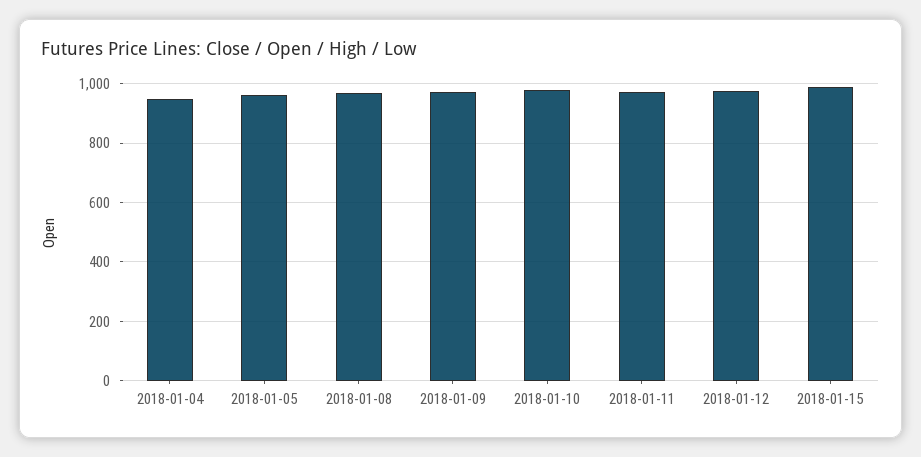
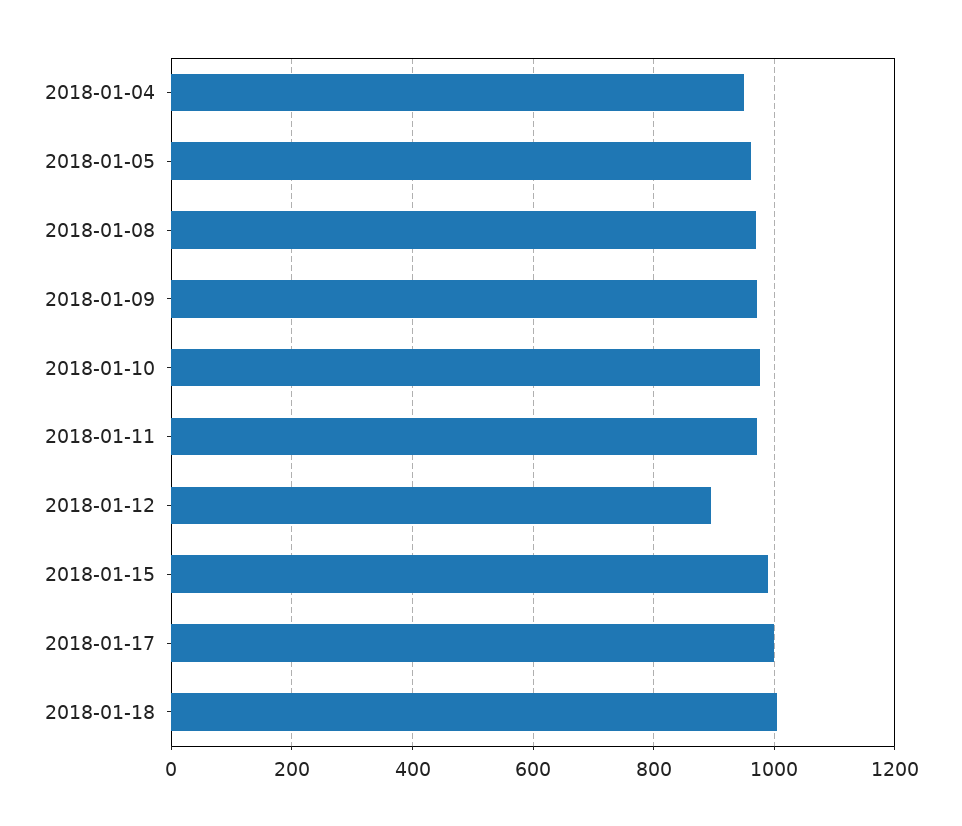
2018-01-12: 975 -> 900
2018-01-17: none -> 1000
2018-01-18: none -> 1000

